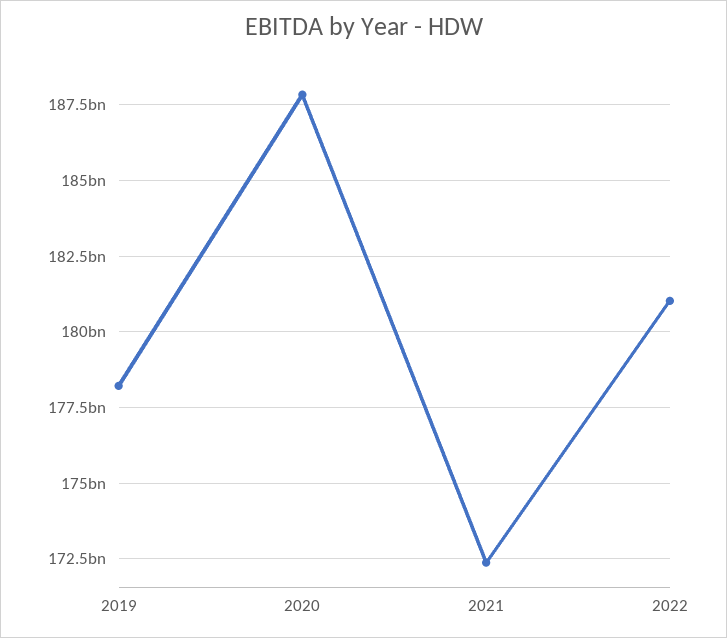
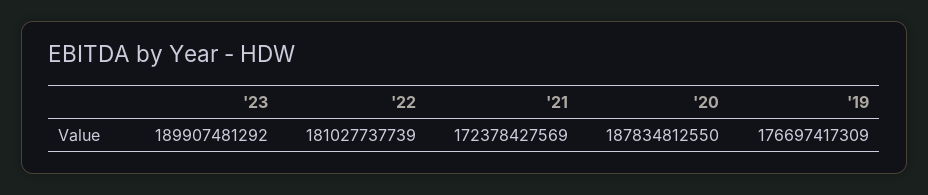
2019: 178250000000 -> 176697417309
'23: none -> 189907481292

